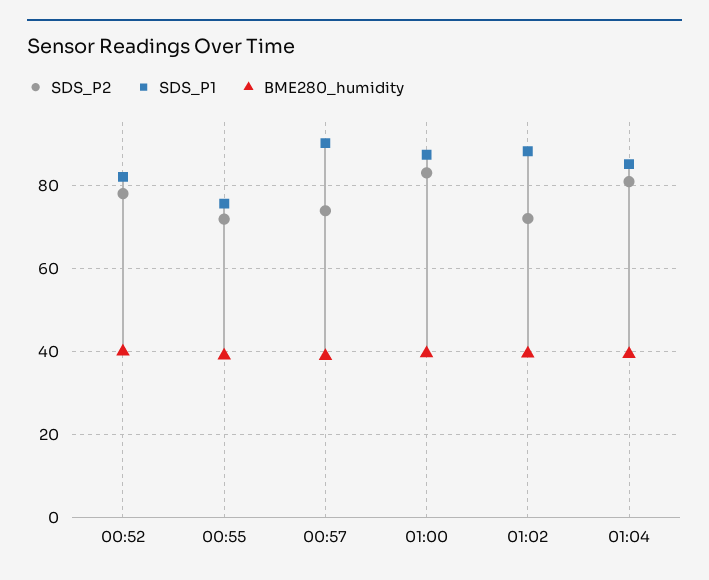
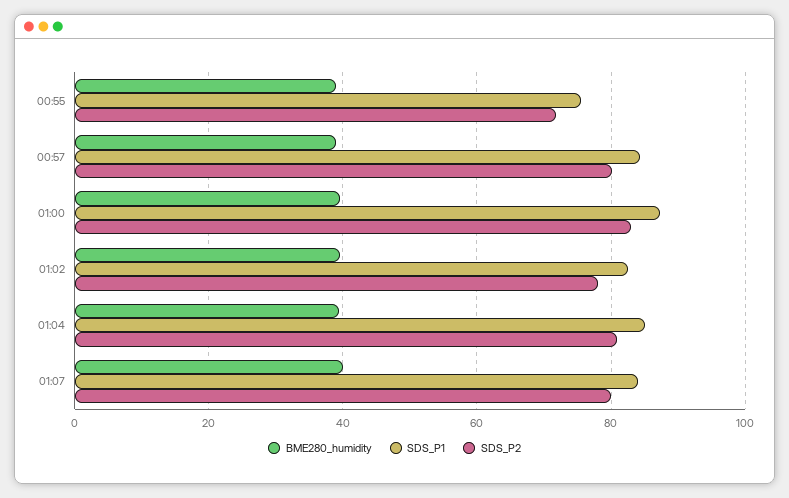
SDS_P2, 00:52: 78 -> none
SDS_P1, 00:52: 82 -> none
BME280_humidity, 00:52: 40 -> none
SDS_P2, 00:57: 74 -> 80
SDS_P1, 00:57: 90 -> 84
SDS_P2, 01:02: 72 -> 78
SDS_P1, 01:02: 88 -> 82
BME280_humidity, 01:07: none -> 40
SDS_P1, 01:07: none -> 84
SDS_P2, 01:07: none -> 80

